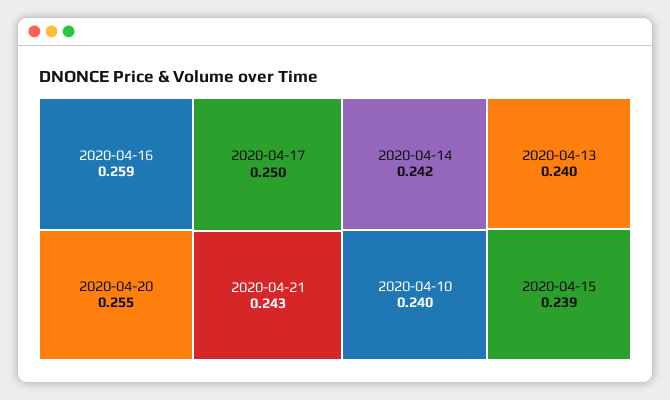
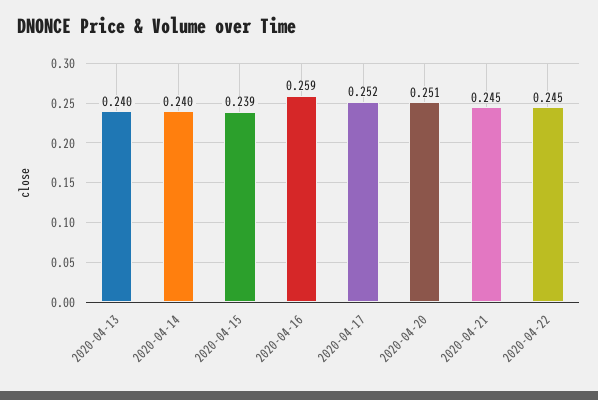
2020-04-20: 0.255 -> 0.251
2020-04-17: 0.25 -> 0.252
2020-04-21: 0.243 -> 0.245
2020-04-14: 0.242 -> 0.24
2020-04-10: 0.24 -> none
2020-04-22: none -> 0.245

